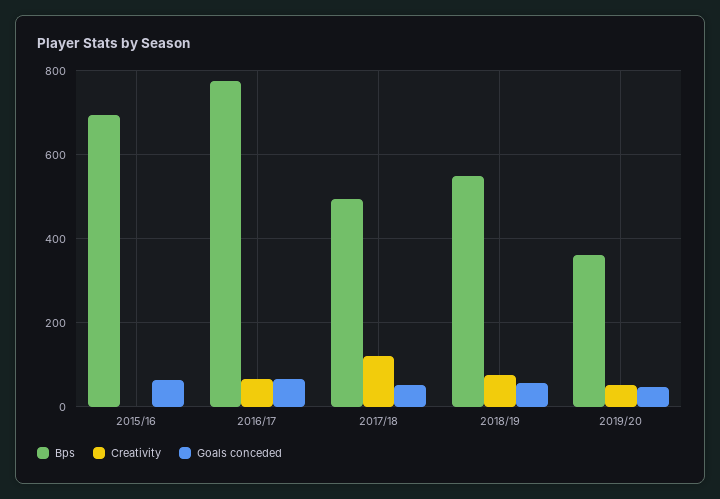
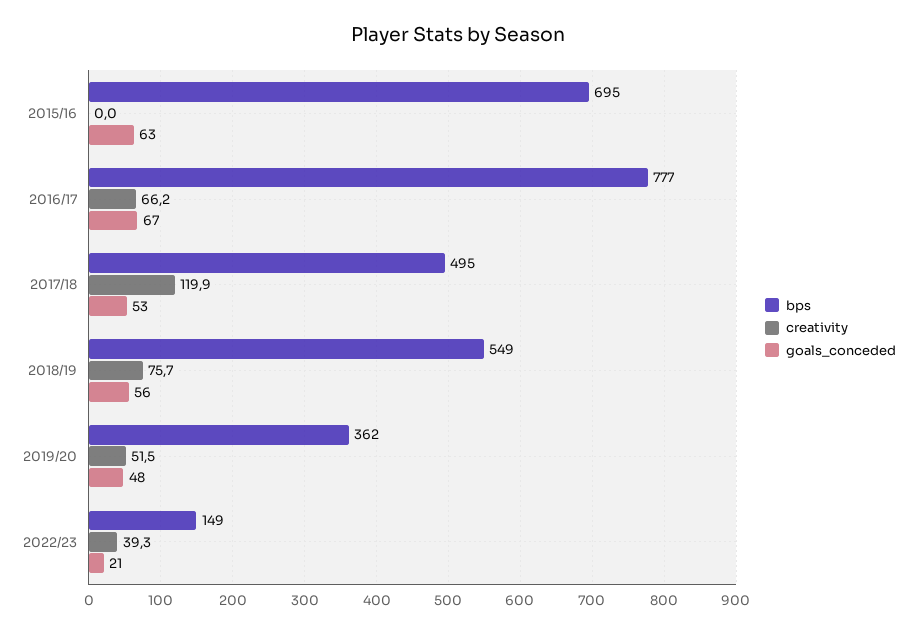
Bps, 2022/23: none -> 149
Creativity, 2022/23: none -> 39.3
Goals conceded, 2022/23: none -> 21

